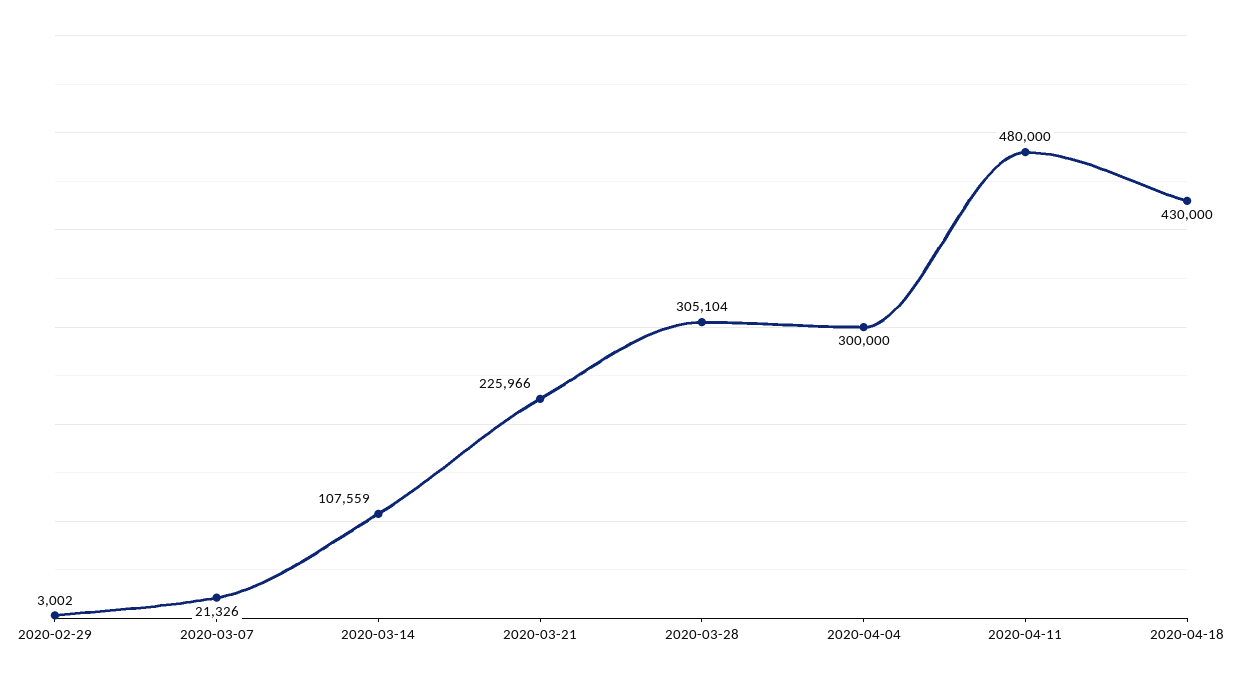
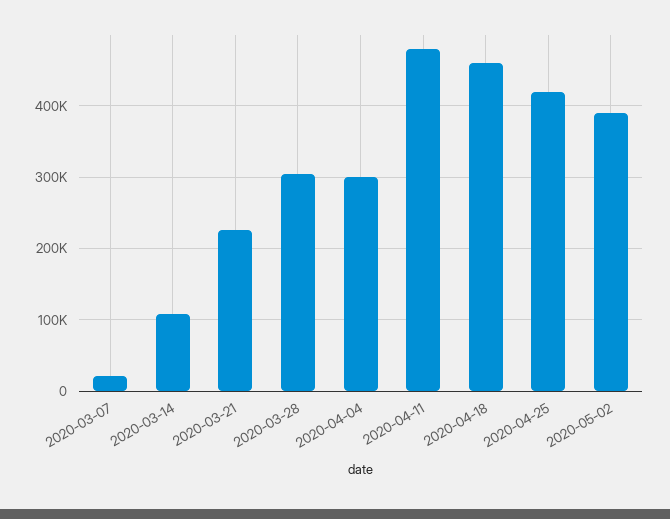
2020-02-29: 3002 -> none
2020-04-18: 430000 -> 460000
2020-04-25: none -> 420000
2020-05-02: none -> 390000

